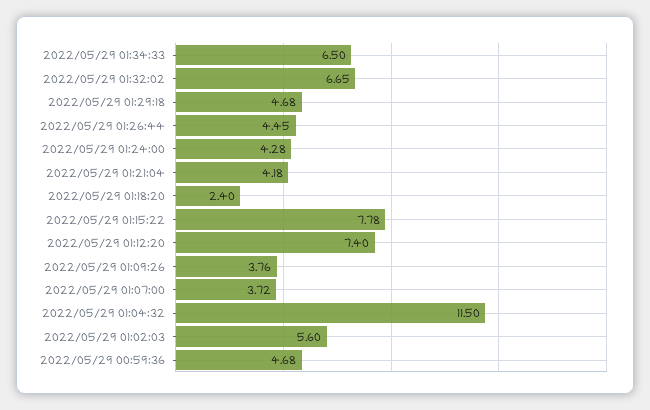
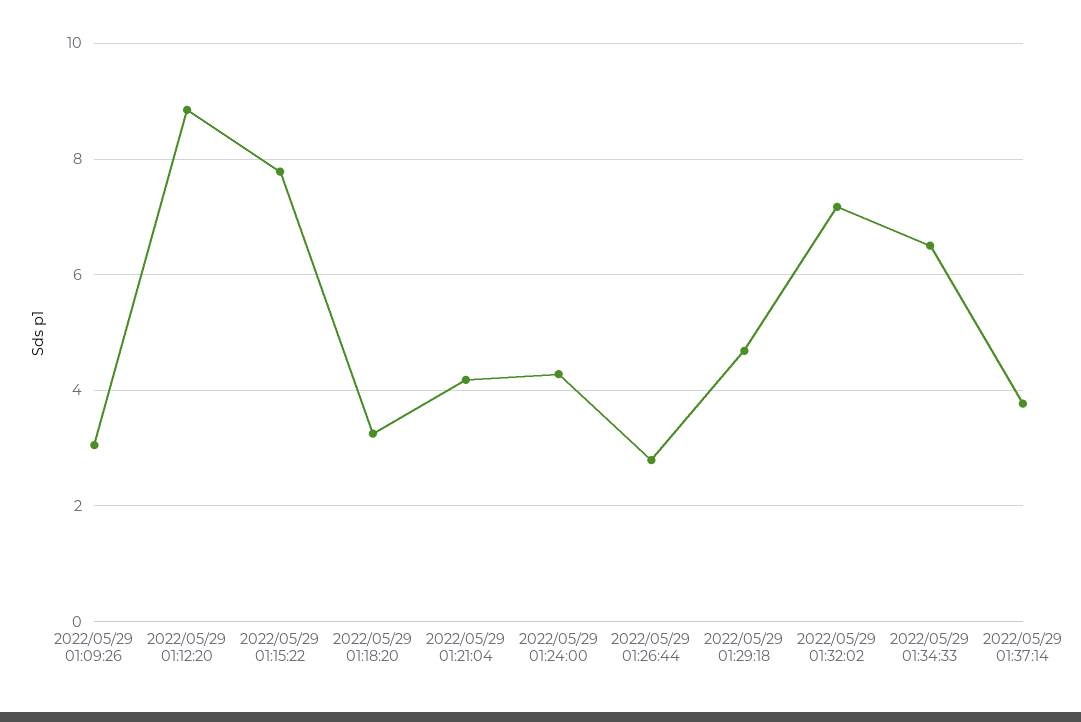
2022/05/29 01:32:02: 6.65 -> 7.2
2022/05/29 01:26:44: 4.45 -> 2.8
2022/05/29 01:18:20: 2.4 -> 3.2
2022/05/29 01:12:20: 7.4 -> 8.8
2022/05/29 01:09:26: 3.76 -> 3
2022/05/29 01:07:00: 3.72 -> none
2022/05/29 01:04:32: 11.5 -> none
2022/05/29 01:02:03: 5.6 -> none
2022/05/29 00:59:36: 4.68 -> none
2022/05/29 01:37:14: none -> 3.8

